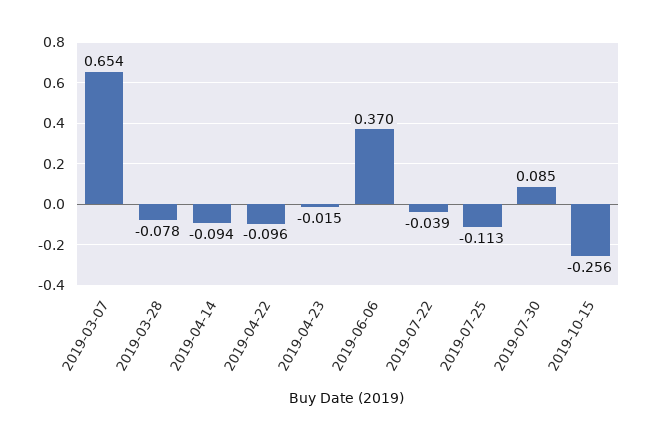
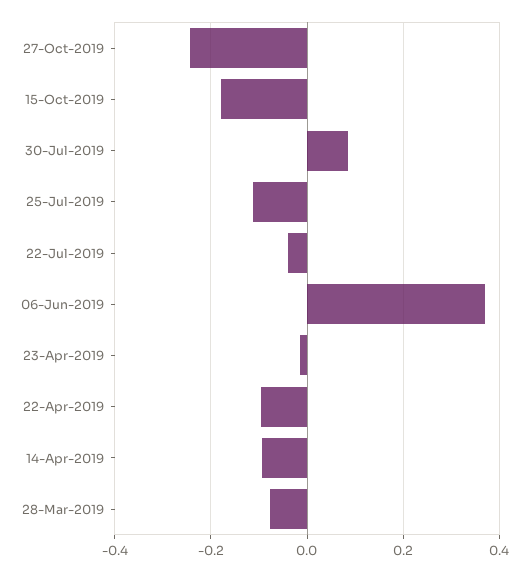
2019-03-07: 0.654 -> none
2019-10-15: -0.256 -> -0.18
27-Oct-2019: none -> -0.24

